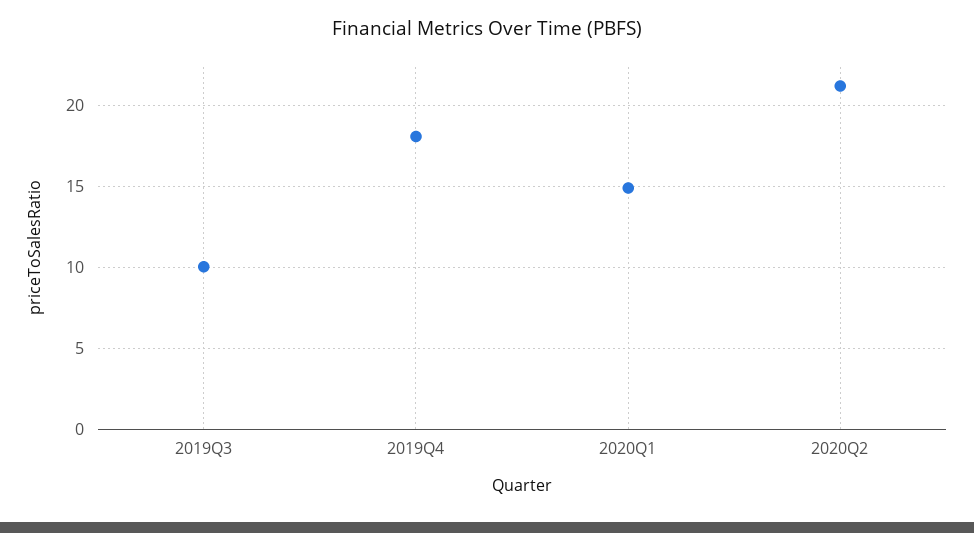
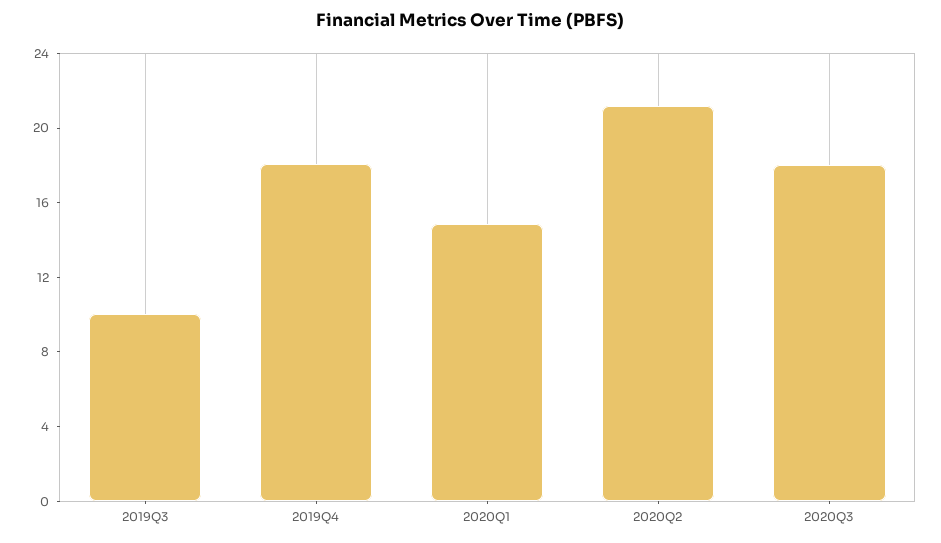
2020Q3: none -> 18

